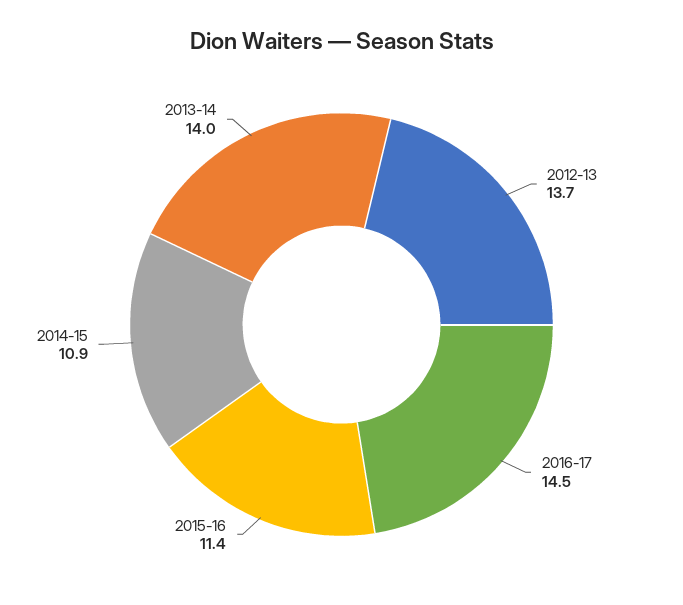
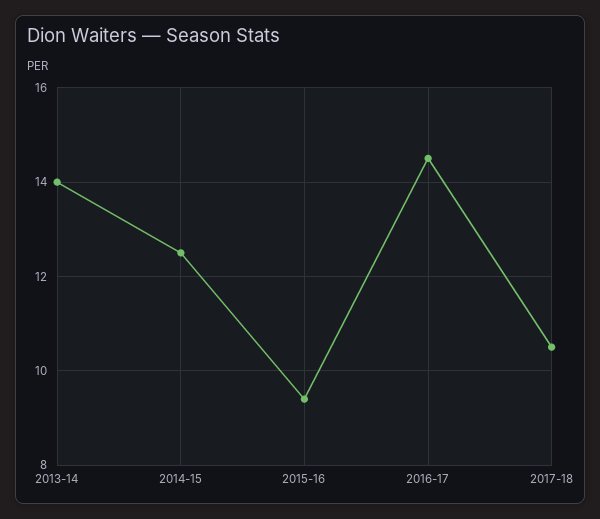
2012-13: 13.7 -> none
2015-16: 11.4 -> 9.5
2014-15: 10.9 -> 12.5
2017-18: none -> 10.5

